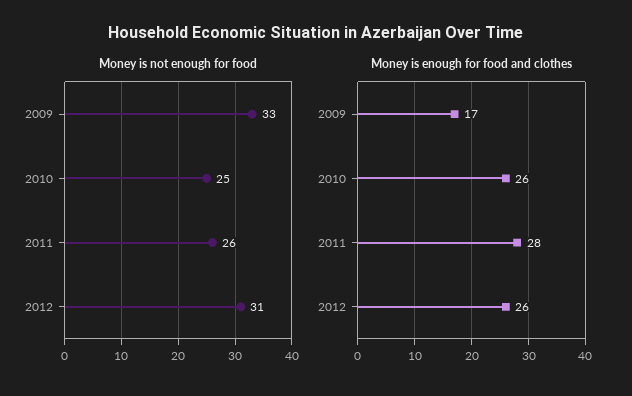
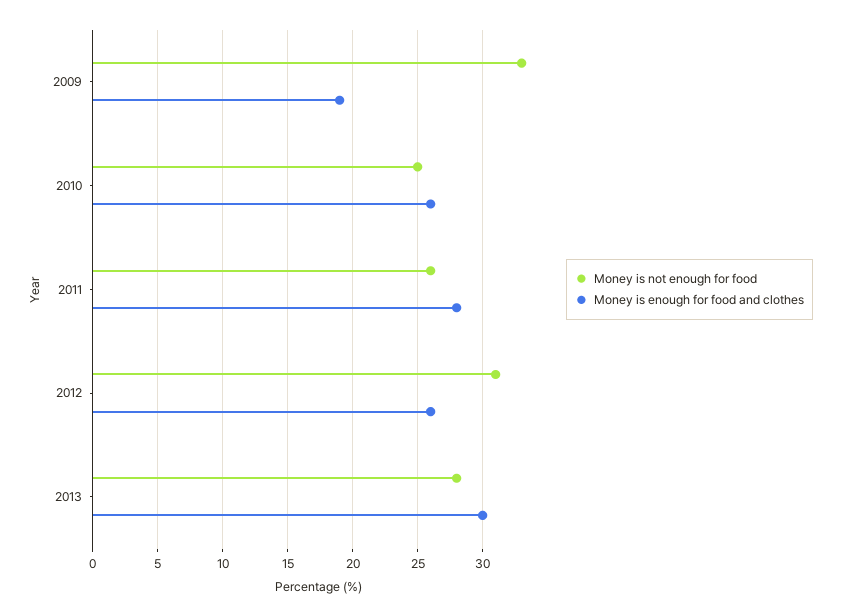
Money is enough for food and clothes, 2009: 17 -> 19
Money is not enough for food, 2013: none -> 28
Money is enough for food and clothes, 2013: none -> 30

